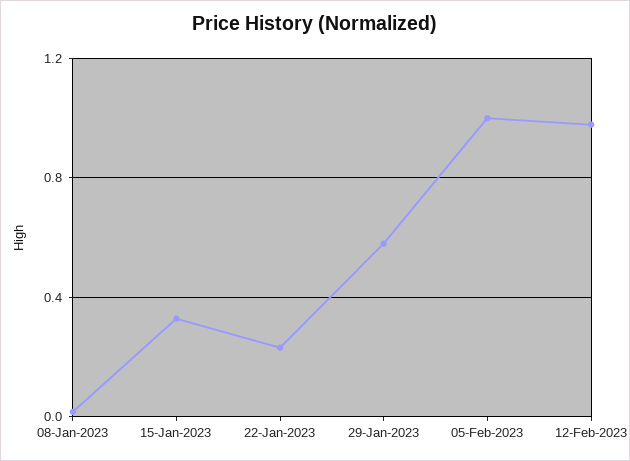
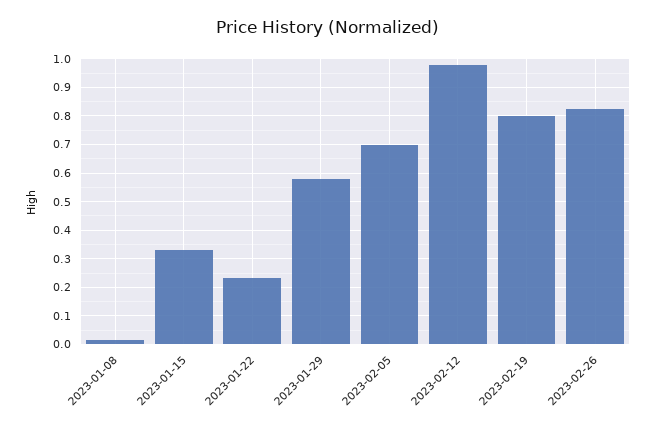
05-Feb-2023: 1 -> 0.7
2023-02-19: none -> 0.8
2023-02-26: none -> 0.825

